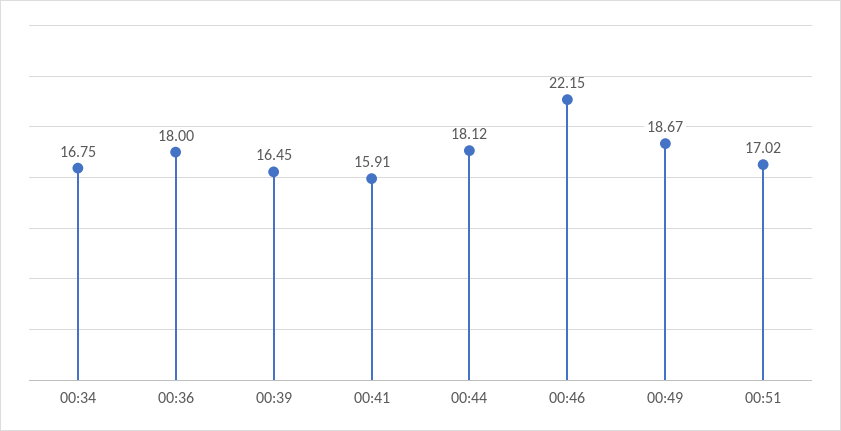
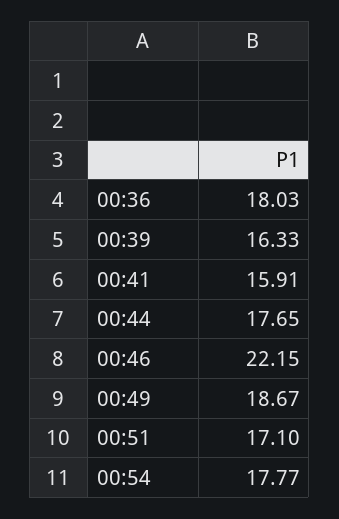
00:34: 16.75 -> none
00:36: 18 -> 18.03
00:39: 16.45 -> 16.33
00:44: 18.12 -> 17.65
00:51: 17.02 -> 17.1
00:54: none -> 17.77

